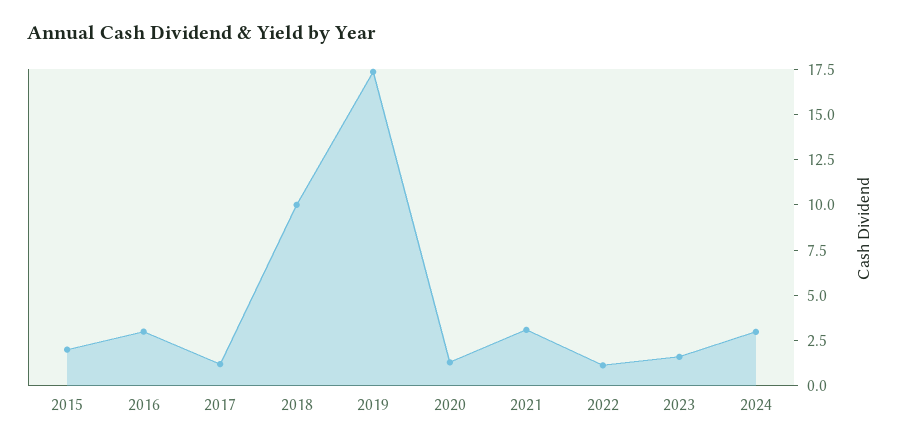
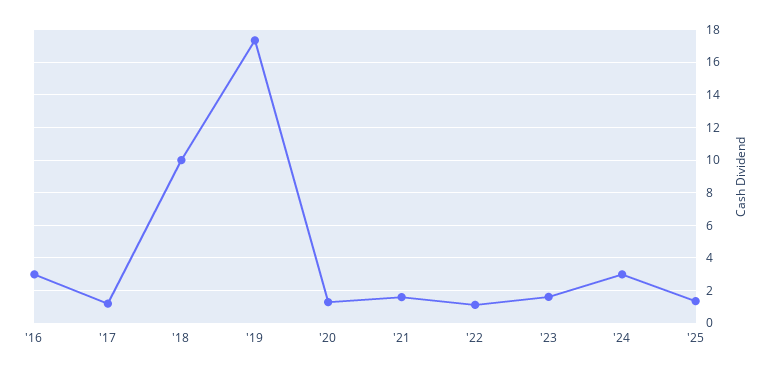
2015: 2 -> none
2021: 3 -> 1.5
'25: none -> 1.5

